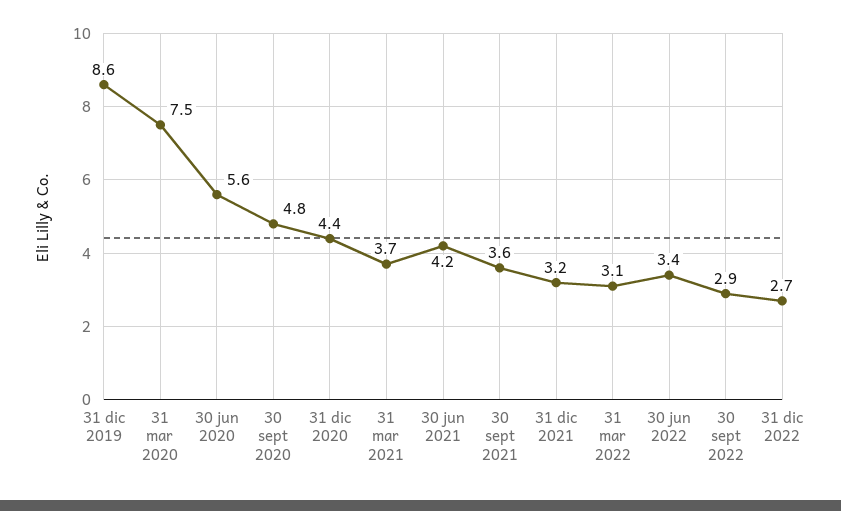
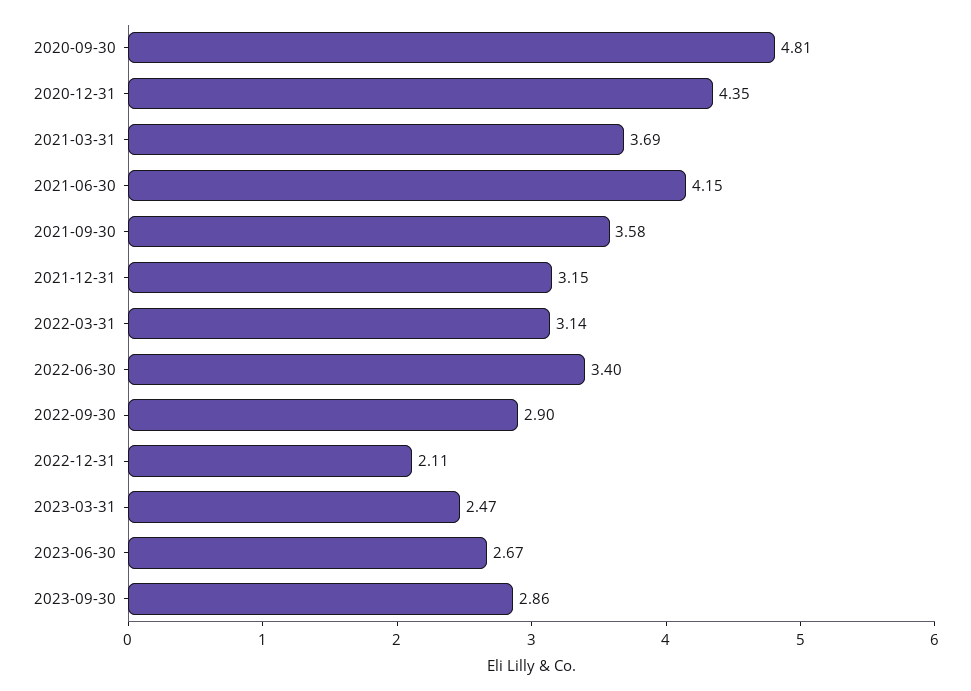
31 dic 2019: 8.6 -> none
31 mar 2020: 7.5 -> none
30 jun 2020: 5.6 -> none
31 dic 2022: 2.7 -> 2.11
2023-03-31: none -> 2.47
2023-06-30: none -> 2.67
2023-09-30: none -> 2.86

